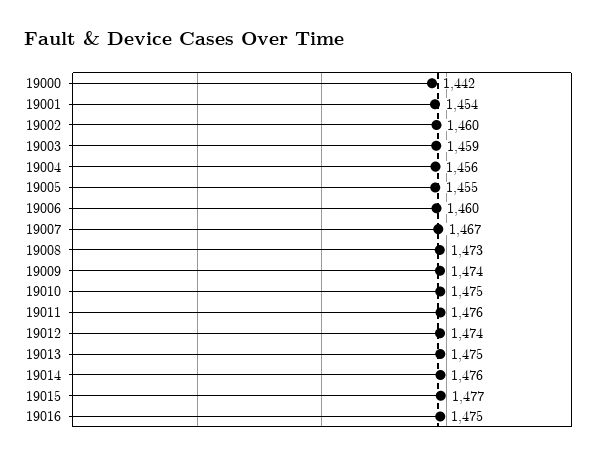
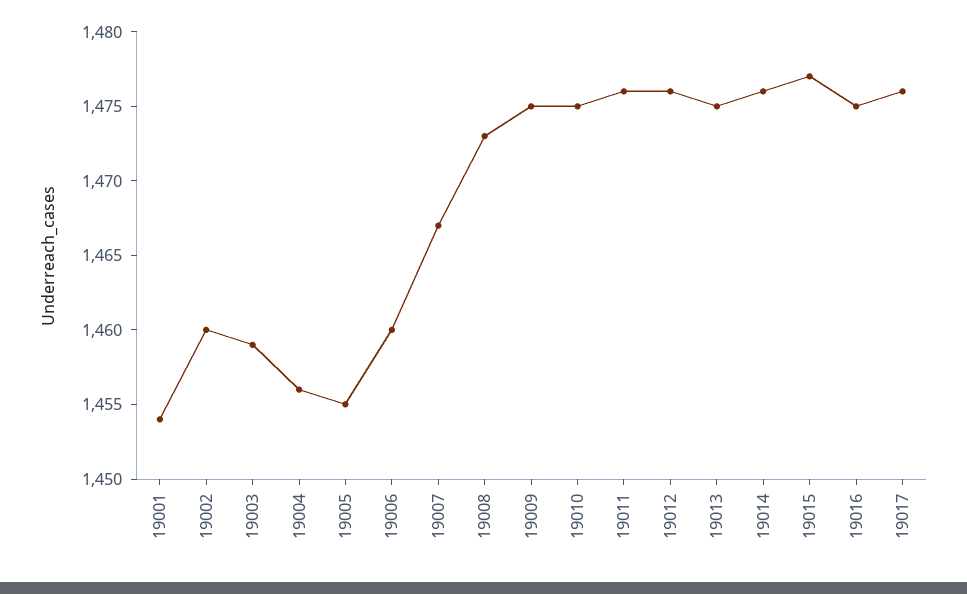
19000: 1442 -> none
19009: 1474 -> 1475
19012: 1474 -> 1476
19017: none -> 1476

